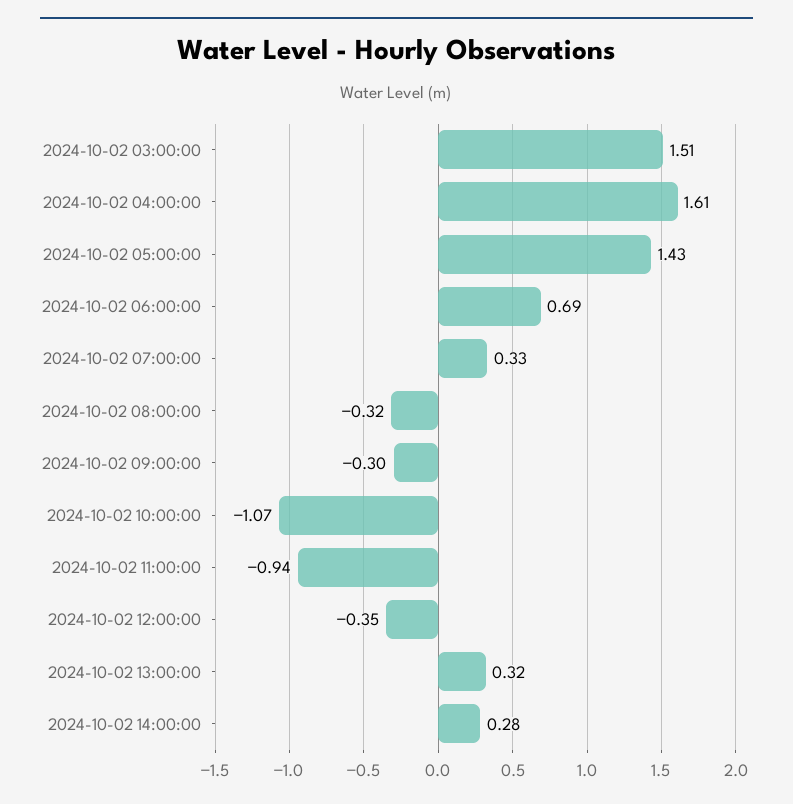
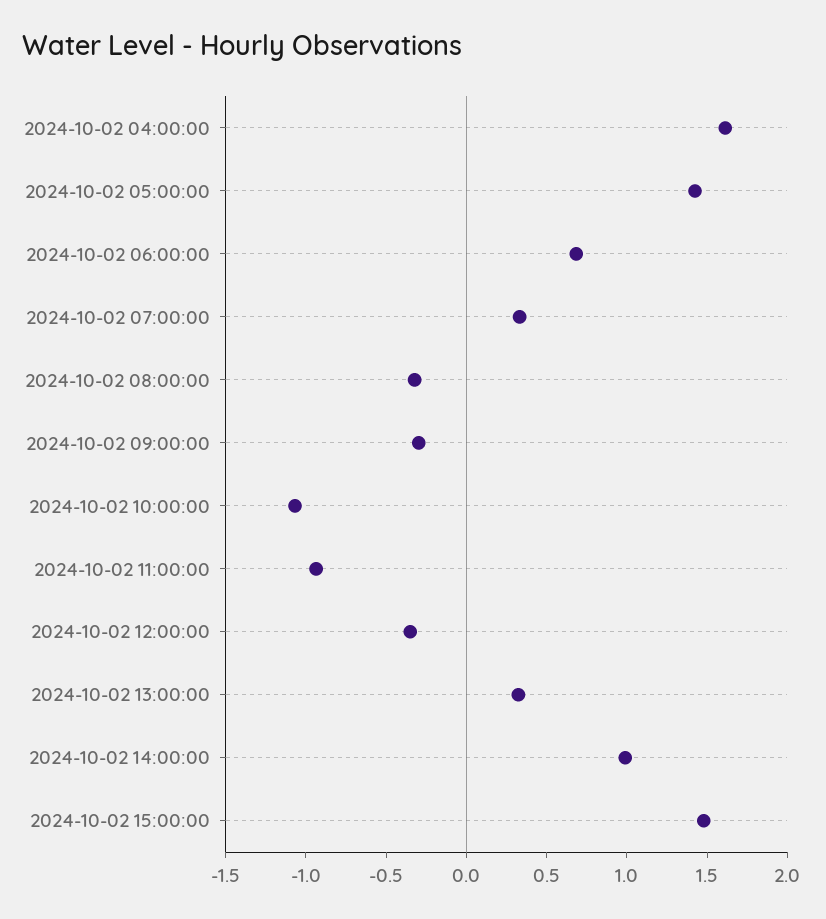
2024-10-02 03:00:00: 1.51 -> none
2024-10-02 14:00:00: 0.28 -> 1
2024-10-02 15:00:00: none -> 1.5

